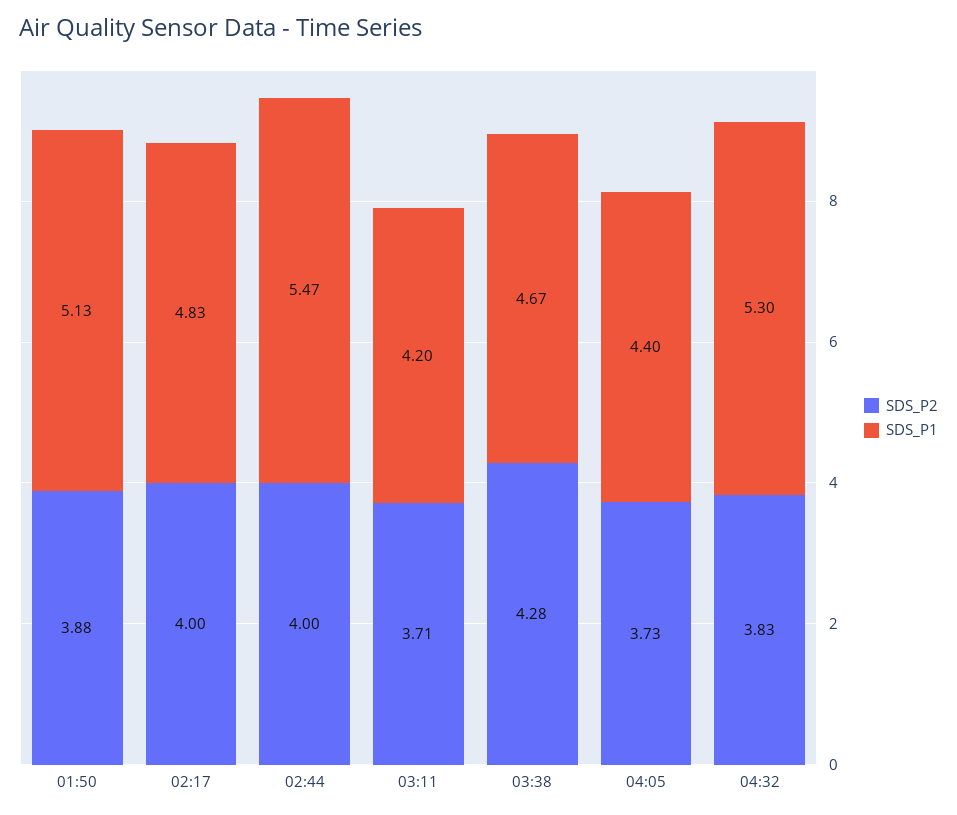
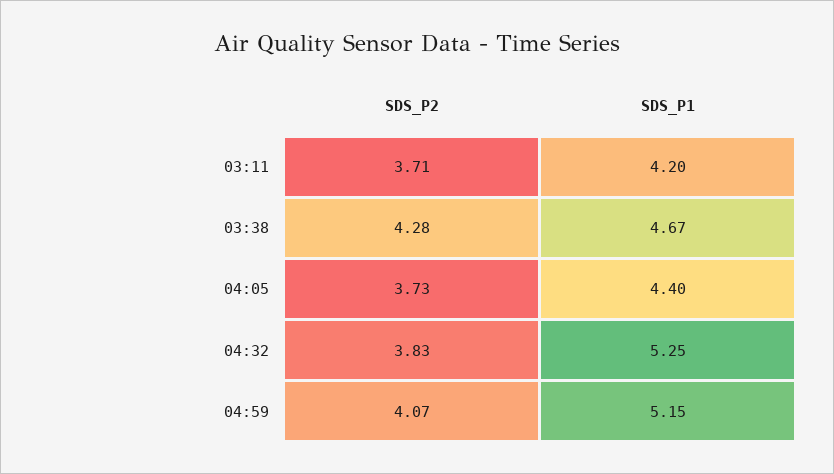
SDS_P2, 01:50: 3.88 -> none
SDS_P1, 01:50: 5.13 -> none
SDS_P2, 02:17: 4 -> none
SDS_P1, 02:17: 4.83 -> none
SDS_P2, 02:44: 4 -> none
SDS_P1, 02:44: 5.47 -> none
SDS_P1, 04:32: 5.3 -> 5.25
SDS_P2, 04:59: none -> 4.07
SDS_P1, 04:59: none -> 5.15

